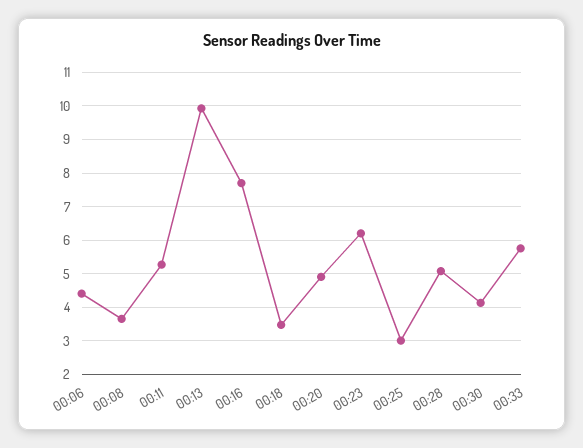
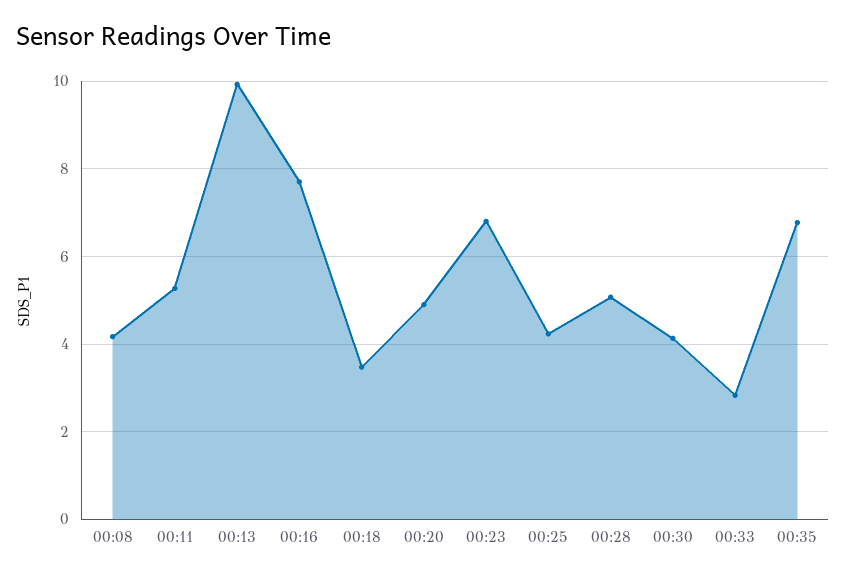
00:06: 4.4 -> none
00:08: 3.6 -> 4.2
00:23: 6.2 -> 6.8
00:25: 3 -> 4.2
00:33: 5.8 -> 2.8
00:35: none -> 6.8

